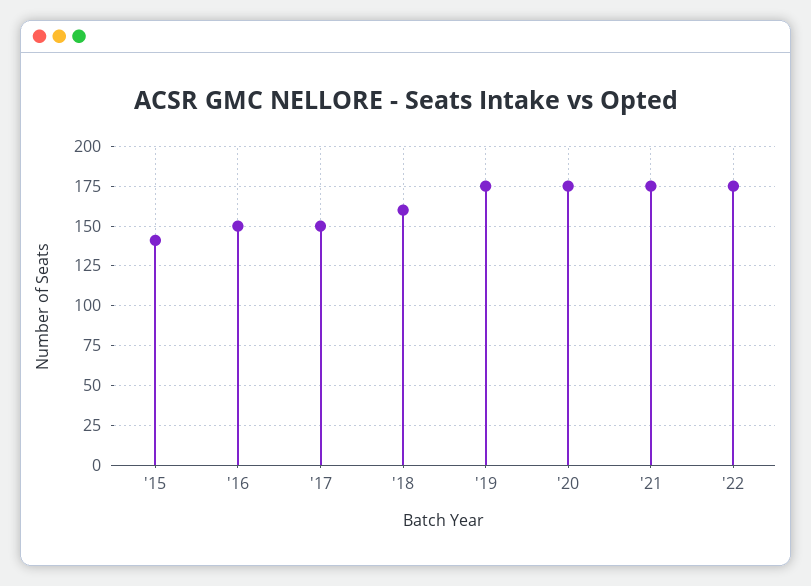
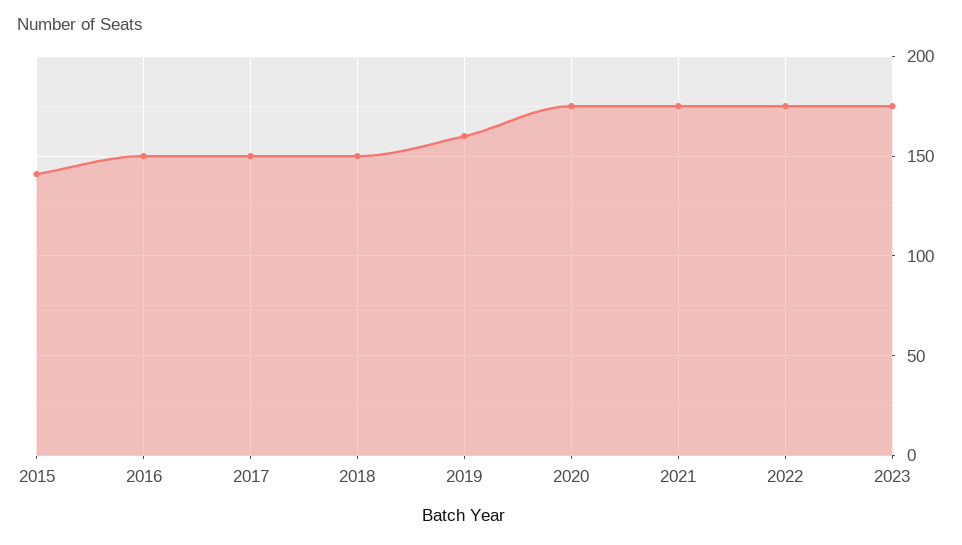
'18: 160 -> 150
'19: 175 -> 160
2023: none -> 175

